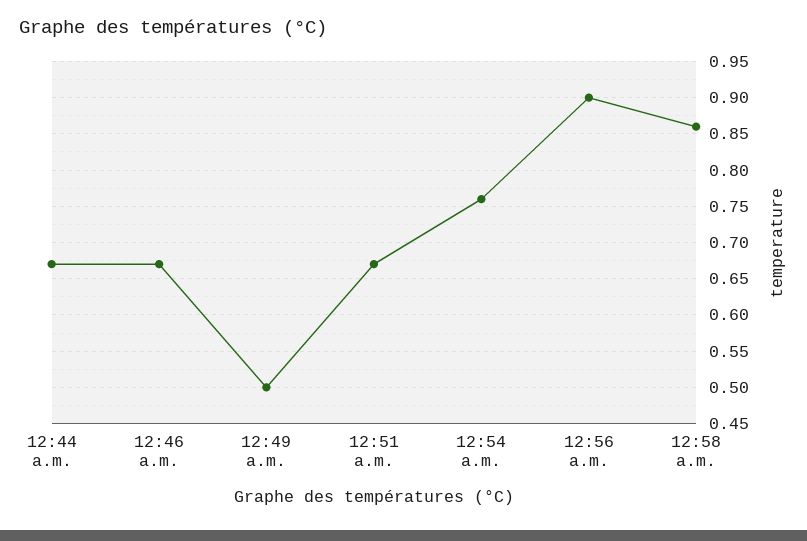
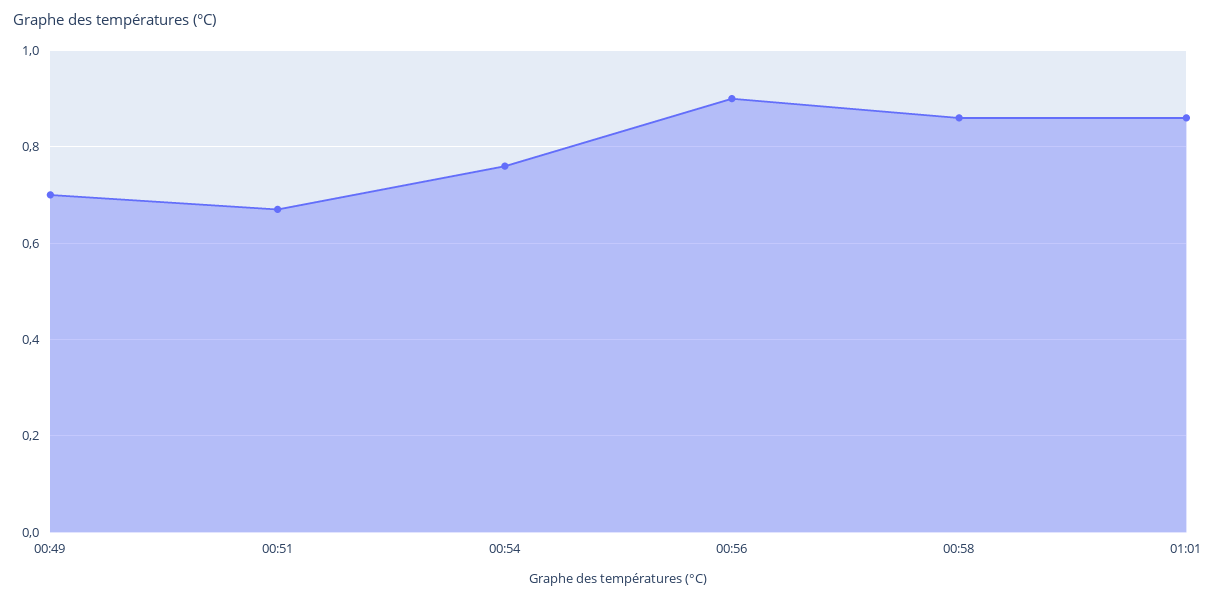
12:44 a.m.: 0.67 -> none
12:46 a.m.: 0.67 -> none
12:49 a.m.: 0.5 -> 0.7
01:01: none -> 0.85

